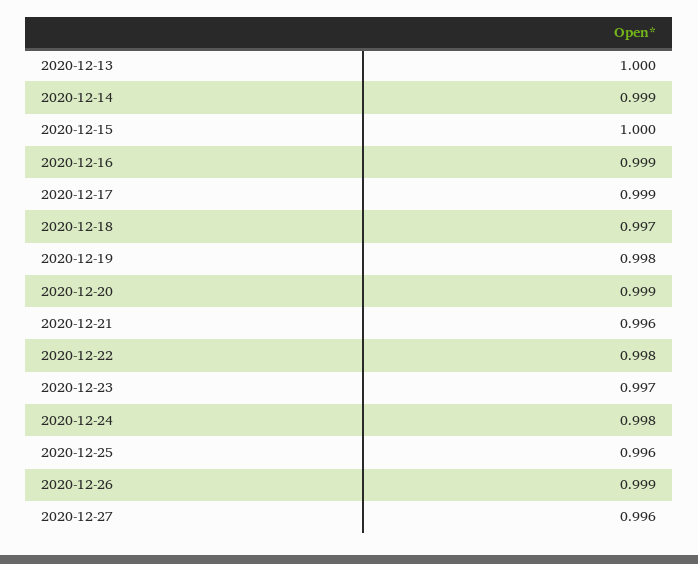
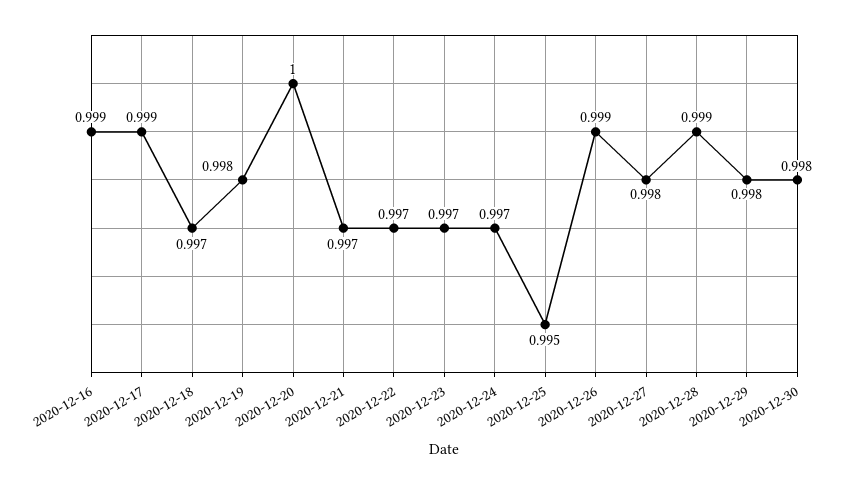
2020-12-13: 1 -> none
2020-12-14: 0.999 -> none
2020-12-15: 1 -> none
2020-12-20: 0.999 -> 1
2020-12-21: 0.996 -> 0.997
2020-12-22: 0.998 -> 0.997
2020-12-24: 0.998 -> 0.997
2020-12-25: 0.996 -> 0.995
2020-12-27: 0.996 -> 0.998
2020-12-28: none -> 0.999
2020-12-29: none -> 0.998
2020-12-30: none -> 0.998

